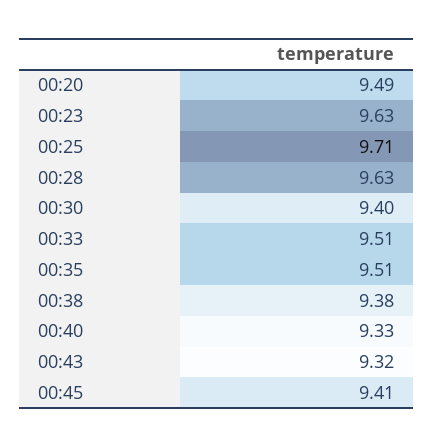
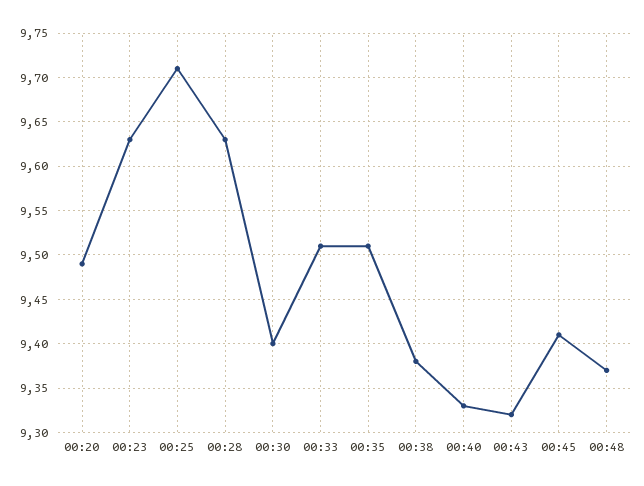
00:48: none -> 9.37

